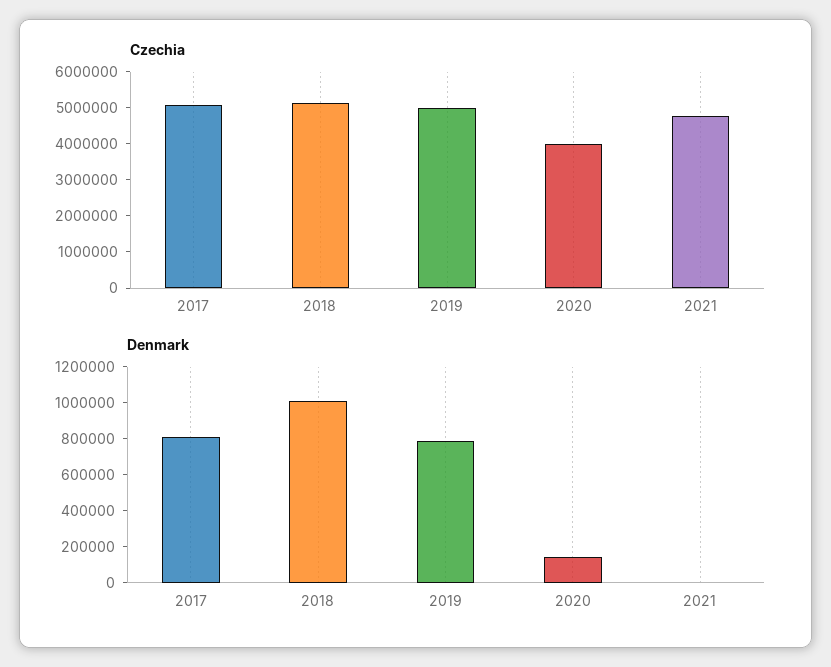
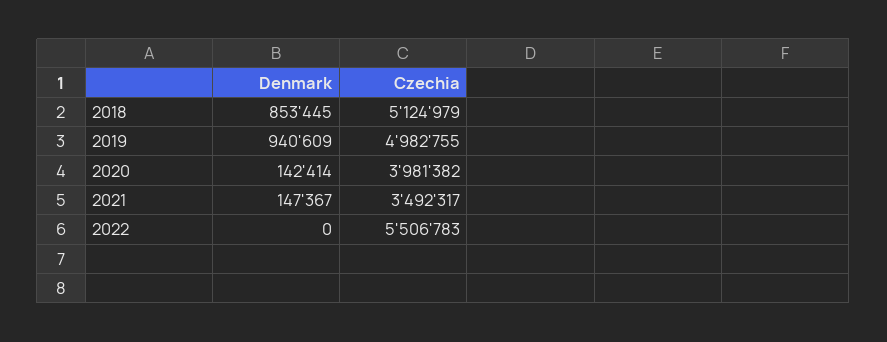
Czechia, 2017: 5000000 -> none
Czechia, 2021: 4750000 -> 3492317
Denmark, 2017: 800000 -> none
Denmark, 2018: 1000000 -> 853445
Denmark, 2019: 800000 -> 940609
Denmark, 2021: 0 -> 147367
Denmark, 2022: none -> 0
Czechia, 2022: none -> 5506783

